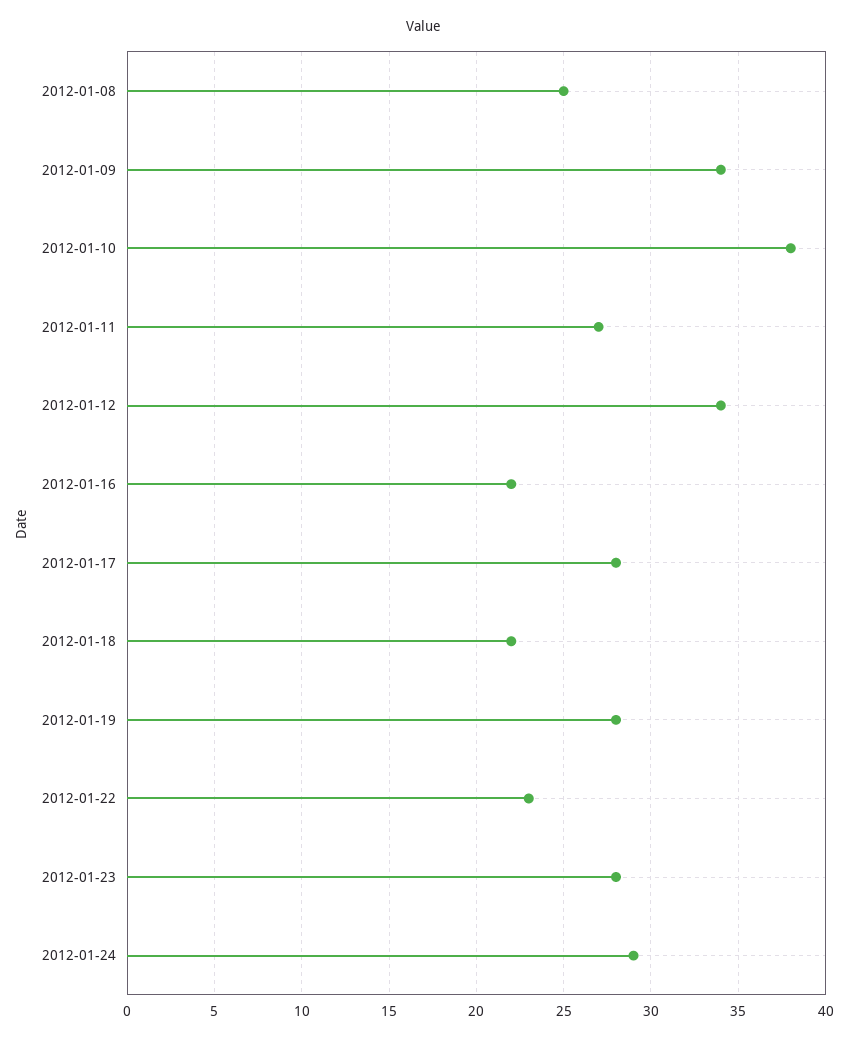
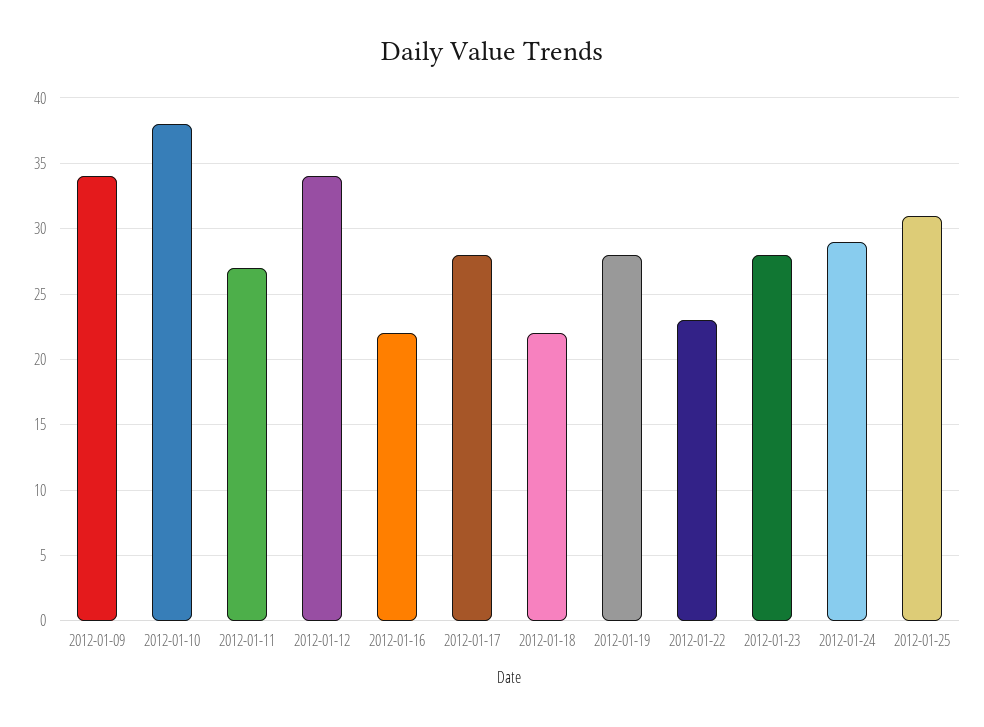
2012-01-08: 25 -> none
2012-01-25: none -> 31

